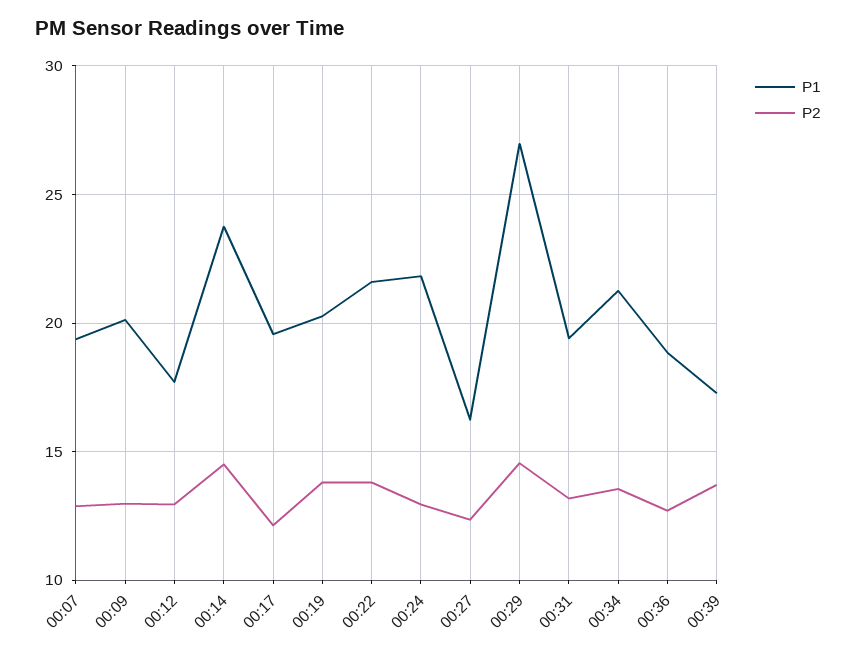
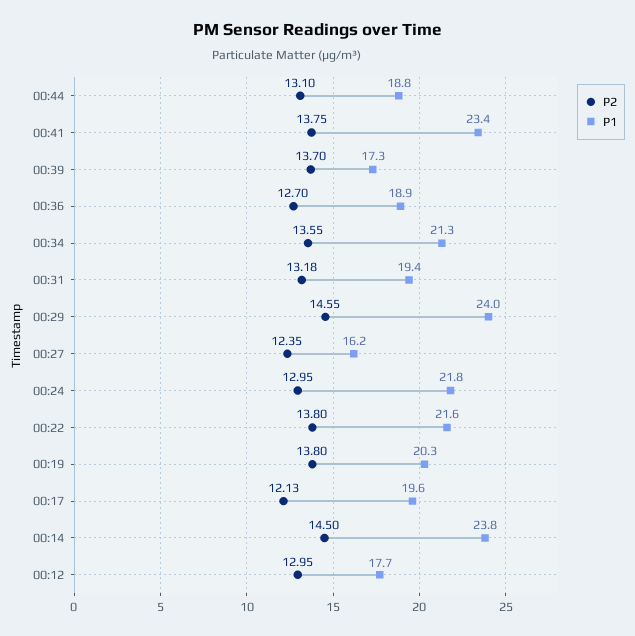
P1, 00:07: 19.5 -> none
P2, 00:07: 13 -> none
P1, 00:09: 20 -> none
P2, 00:09: 13 -> none
P1, 00:29: 27 -> 24
P2, 00:44: none -> 13.1
P1, 00:44: none -> 18.8
P2, 00:41: none -> 13.75
P1, 00:41: none -> 23.4

